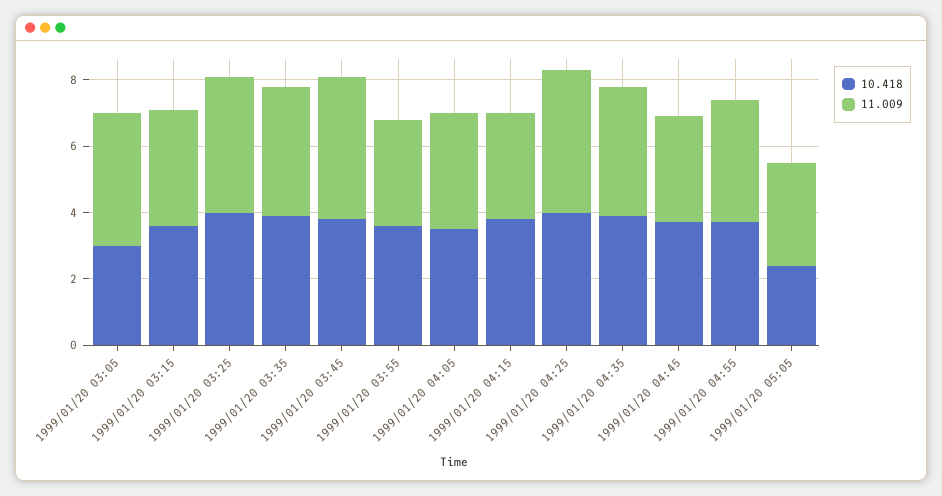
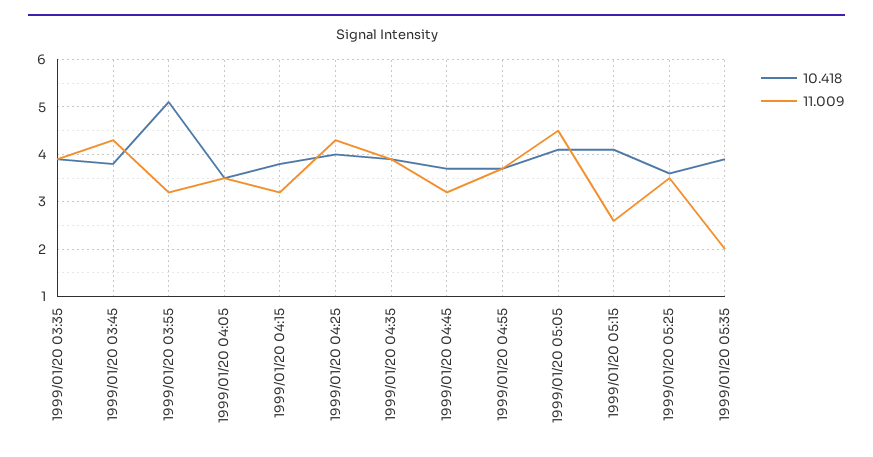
10.418, 1999/01/20 03:05: 3 -> none
11.009, 1999/01/20 03:05: 4 -> none
10.418, 1999/01/20 03:15: 3.5 -> none
11.009, 1999/01/20 03:15: 3.5 -> none
10.418, 1999/01/20 03:25: 4 -> none
11.009, 1999/01/20 03:25: 4 -> none
10.418, 1999/01/20 03:55: 3.5 -> 5
10.418, 1999/01/20 05:05: 2.5 -> 4
11.009, 1999/01/20 05:05: 3 -> 4.5
10.418, 1999/01/20 05:15: none -> 4
11.009, 1999/01/20 05:15: none -> 2.5
10.418, 1999/01/20 05:25: none -> 3.5
11.009, 1999/01/20 05:25: none -> 3.5
10.418, 1999/01/20 05:35: none -> 4
11.009, 1999/01/20 05:35: none -> 2

